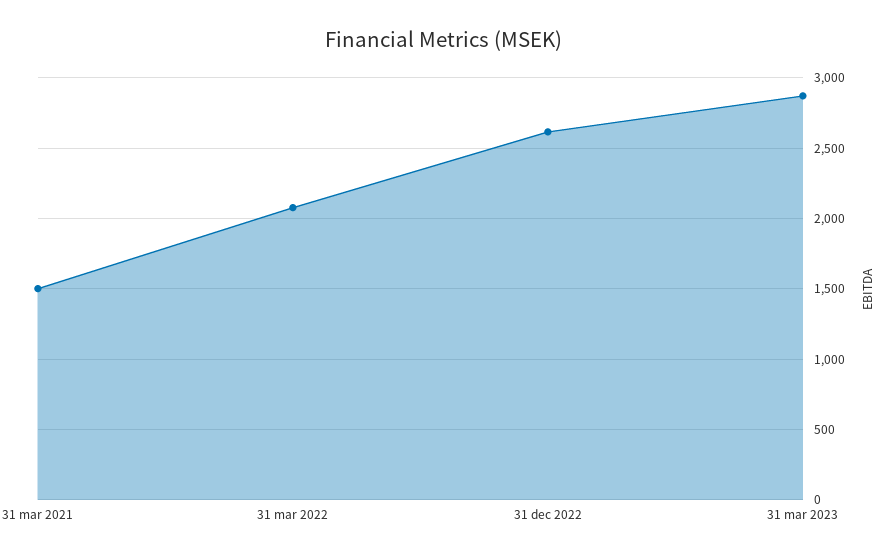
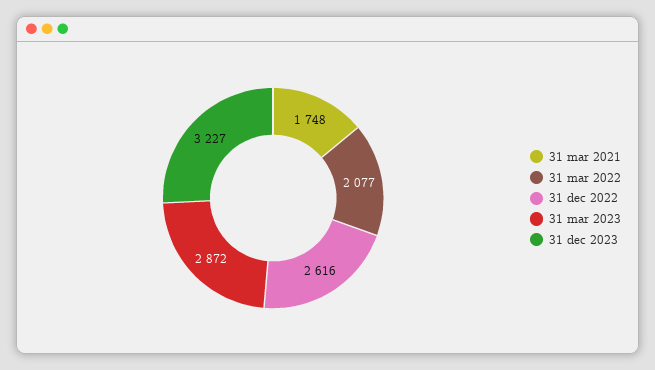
31 mar 2021: 1500 -> 1748
31 dec 2023: none -> 3227

